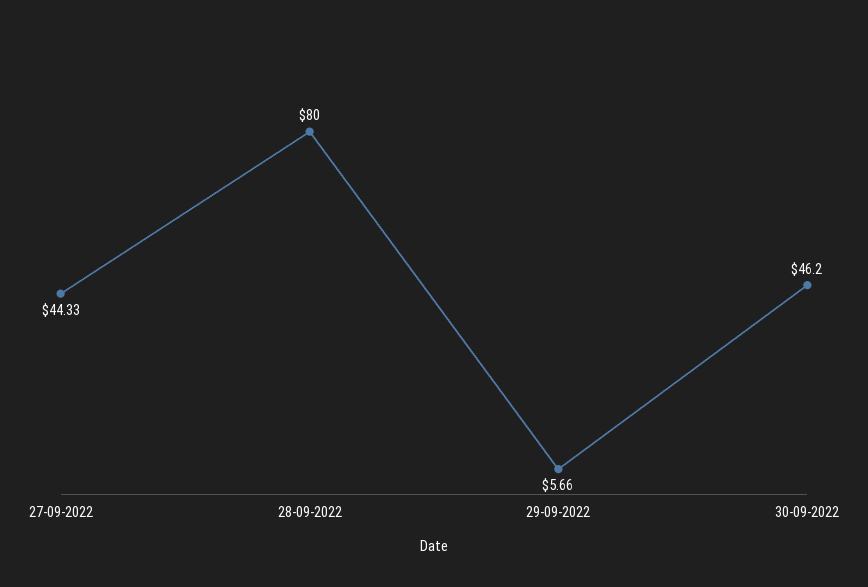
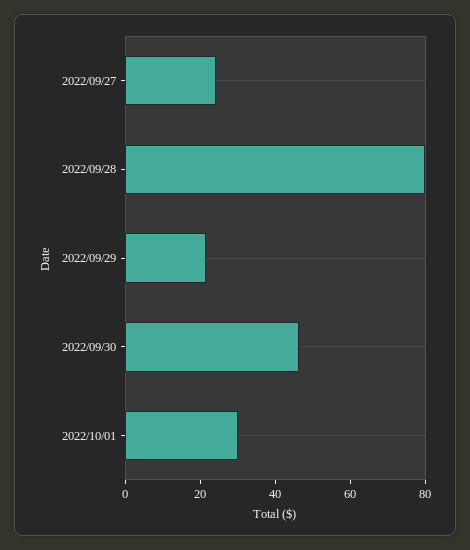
27-09-2022: 44.33 -> 25
29-09-2022: 5.66 -> 20
2022/10/01: none -> 30

